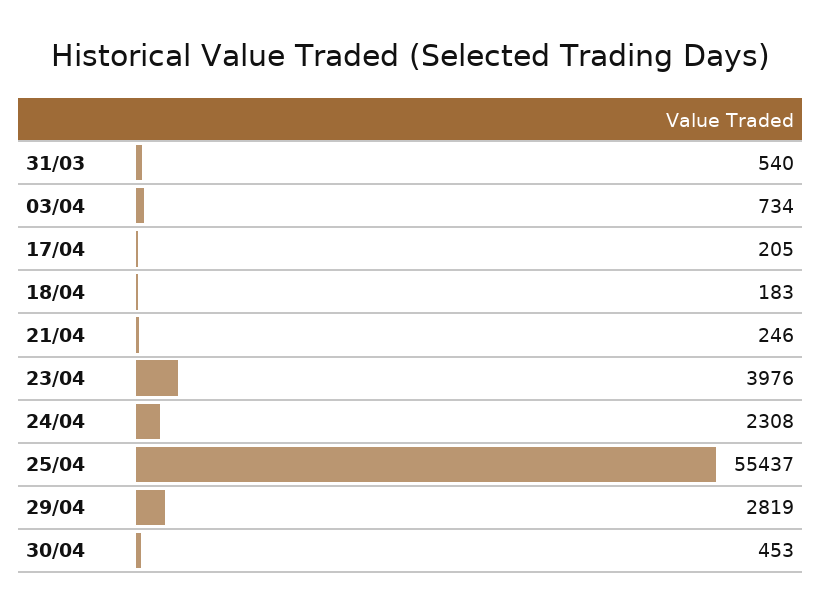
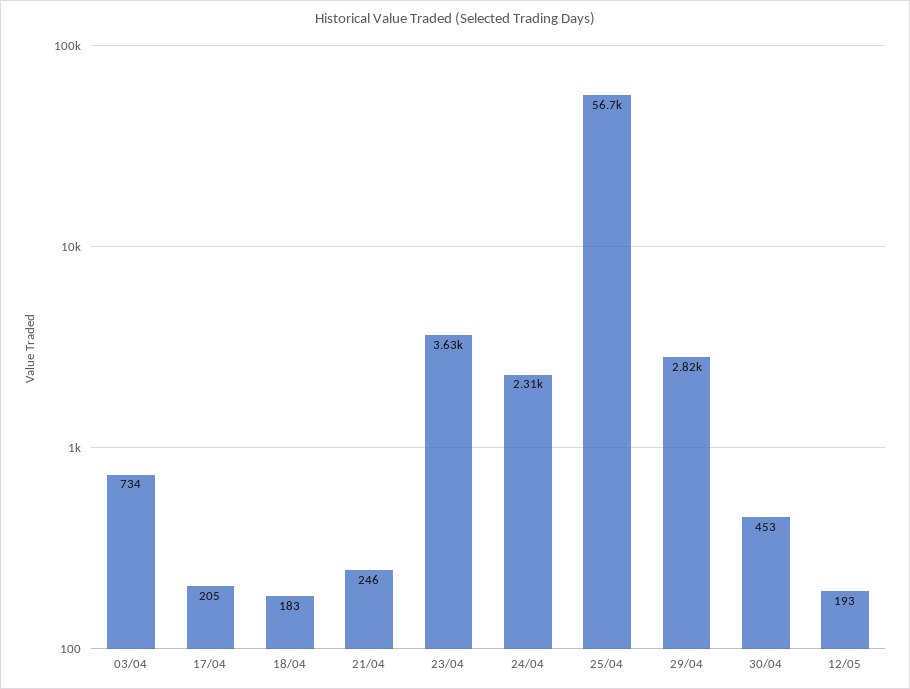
31/03: 540 -> none
23/04: 3976 -> 3630
25/04: 55437 -> 56700
12/05: none -> 193

